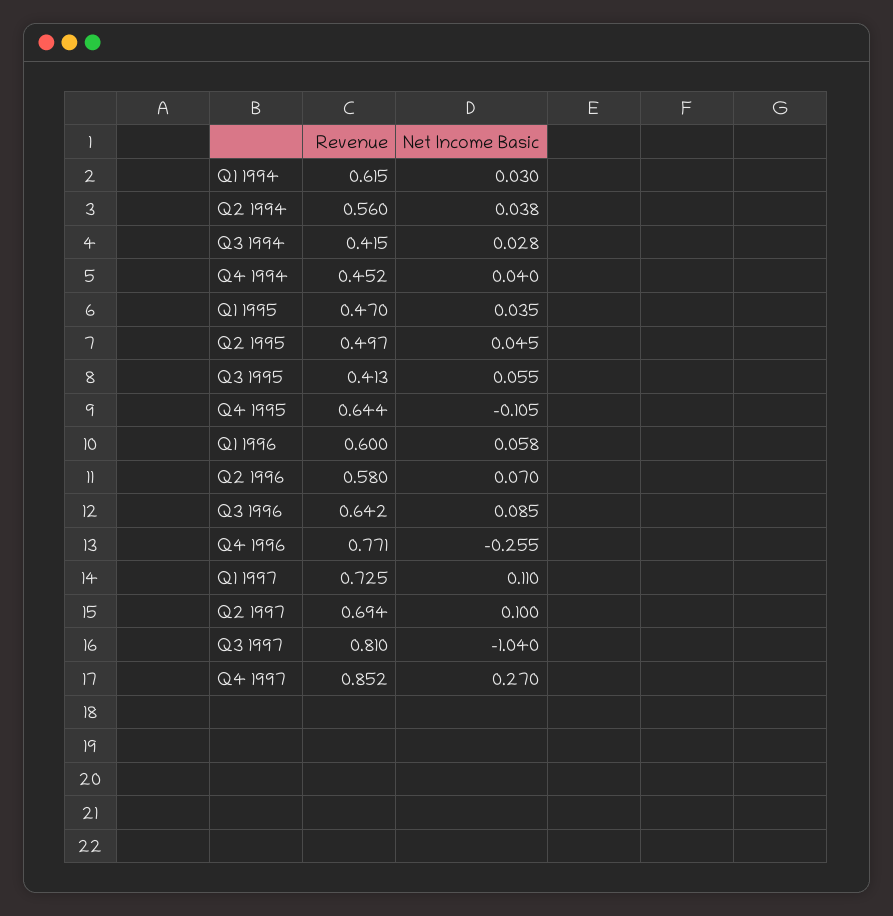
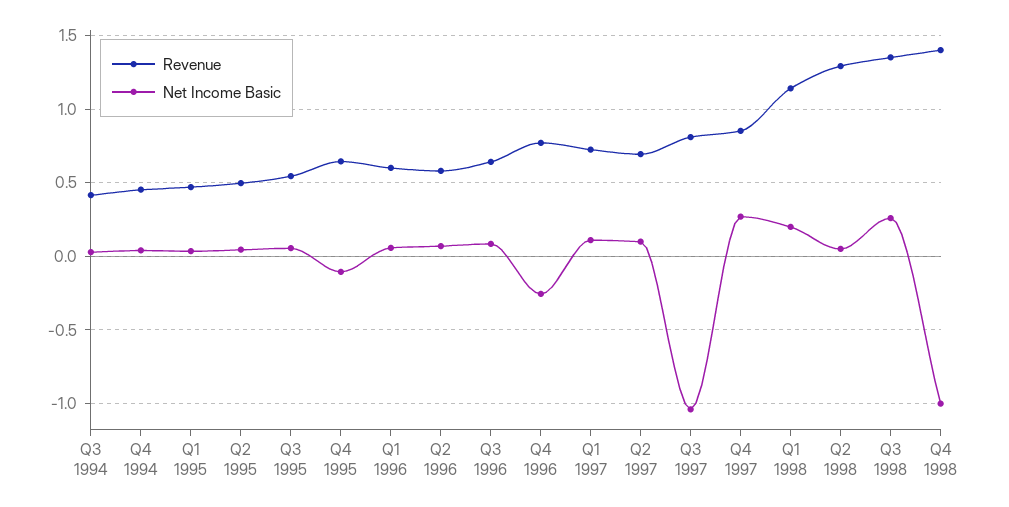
Revenue, Q1 1994: 0.615 -> none
Net Income Basic, Q1 1994: 0.03 -> none
Revenue, Q2 1994: 0.56 -> none
Net Income Basic, Q2 1994: 0.038 -> none
Revenue, Q3 1995: 0.413 -> 0.55
Revenue, Q1 1998: none -> 1.15
Net Income Basic, Q1 1998: none -> 0.2
Revenue, Q2 1998: none -> 1.3
Net Income Basic, Q2 1998: none -> 0.05
Revenue, Q3 1998: none -> 1.35
Net Income Basic, Q3 1998: none -> 0.25
Revenue, Q4 1998: none -> 1.4
Net Income Basic, Q4 1998: none -> -1

